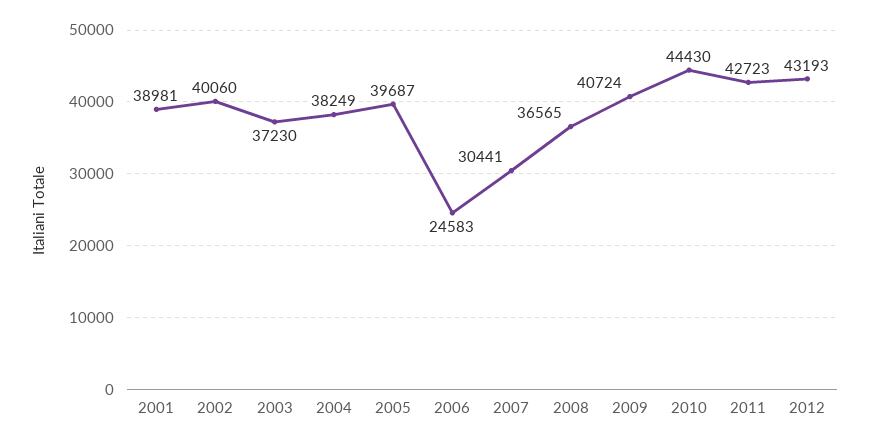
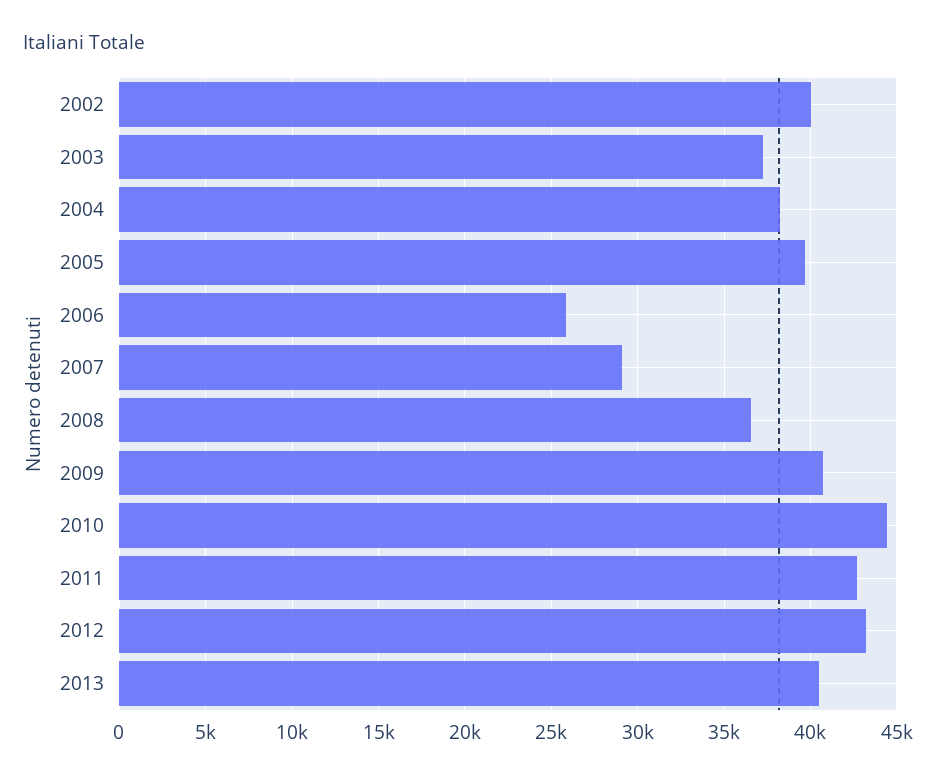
2001: 38981 -> none
2006: 24583 -> 26000
2007: 30441 -> 29000
2013: none -> 40500

